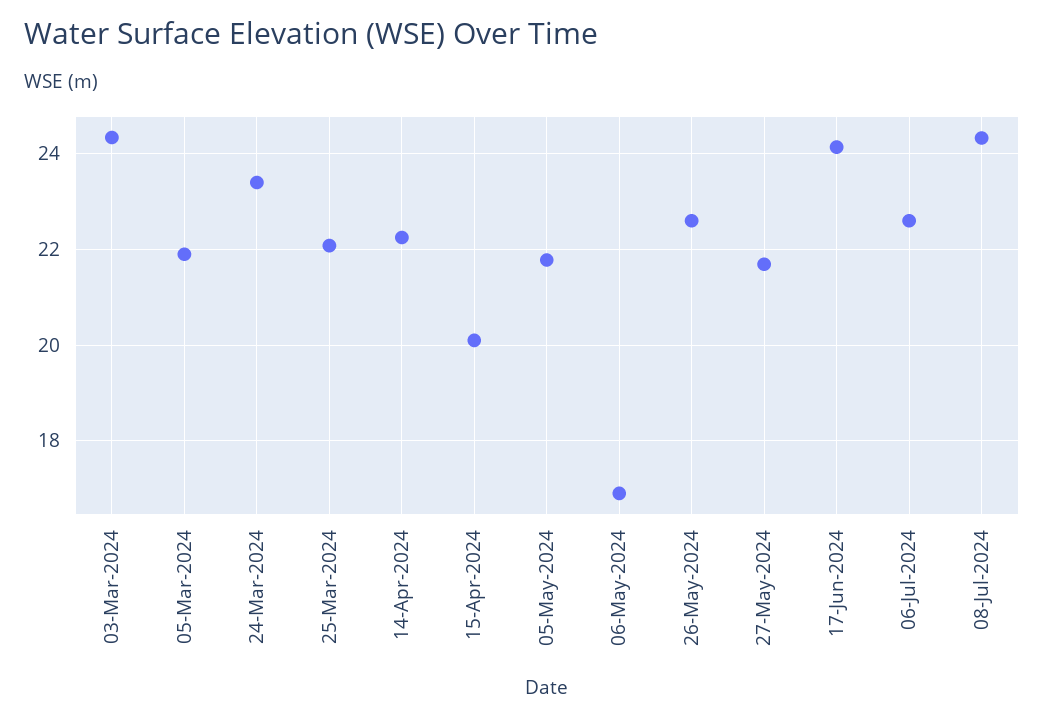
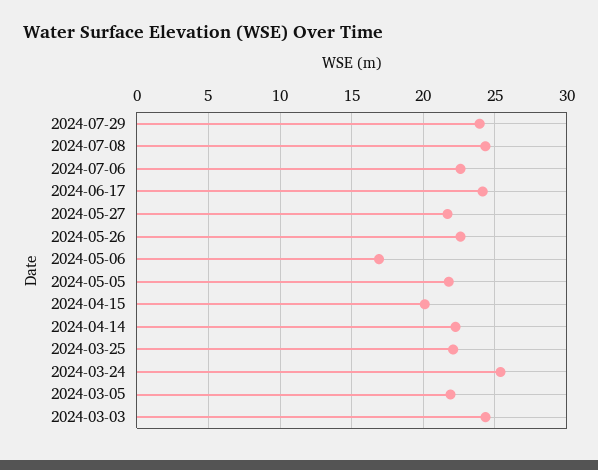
24-Mar-2024: 23.4 -> 25.5
2024-07-29: none -> 24

